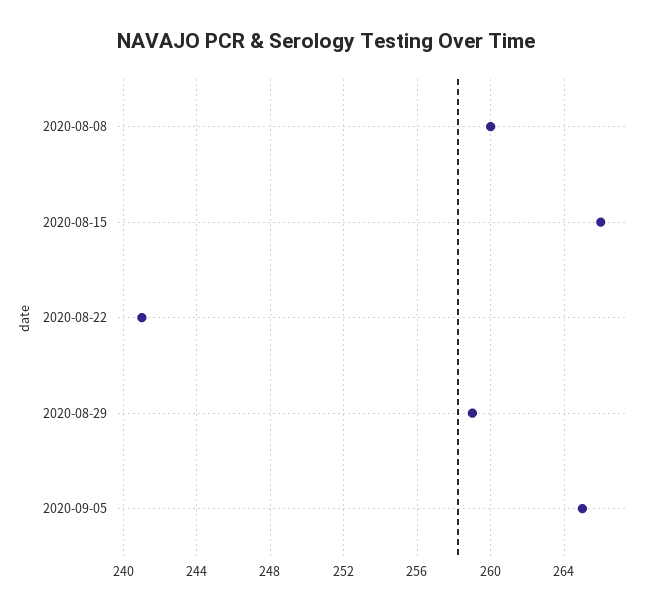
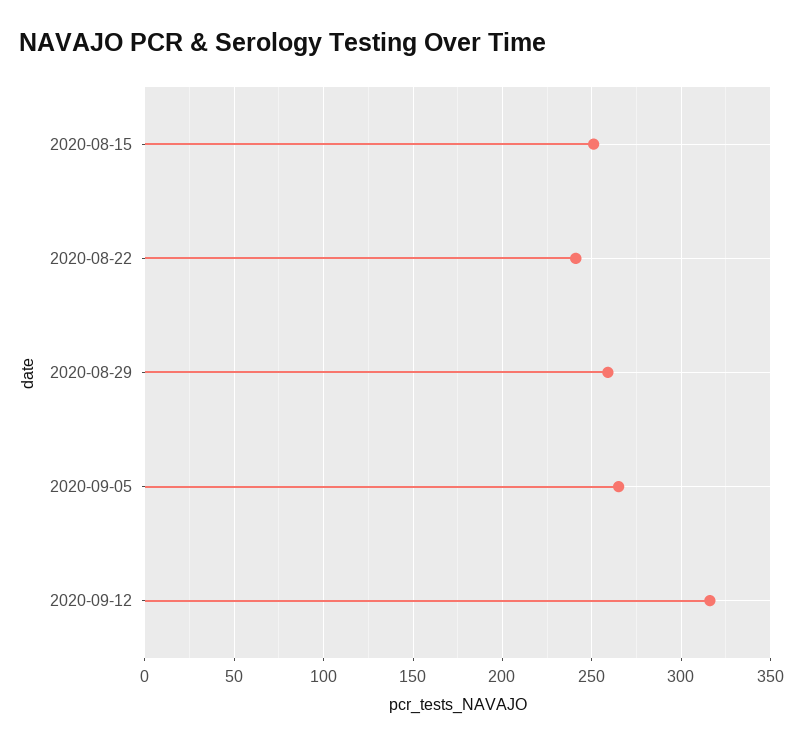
2020-08-08: 260 -> none
2020-08-15: 266 -> 250
2020-09-12: none -> 315

